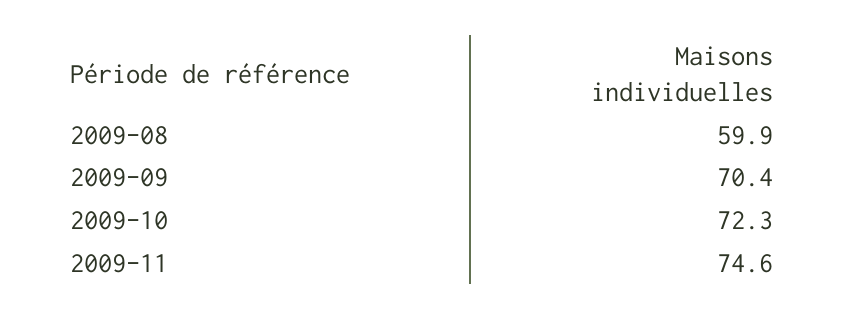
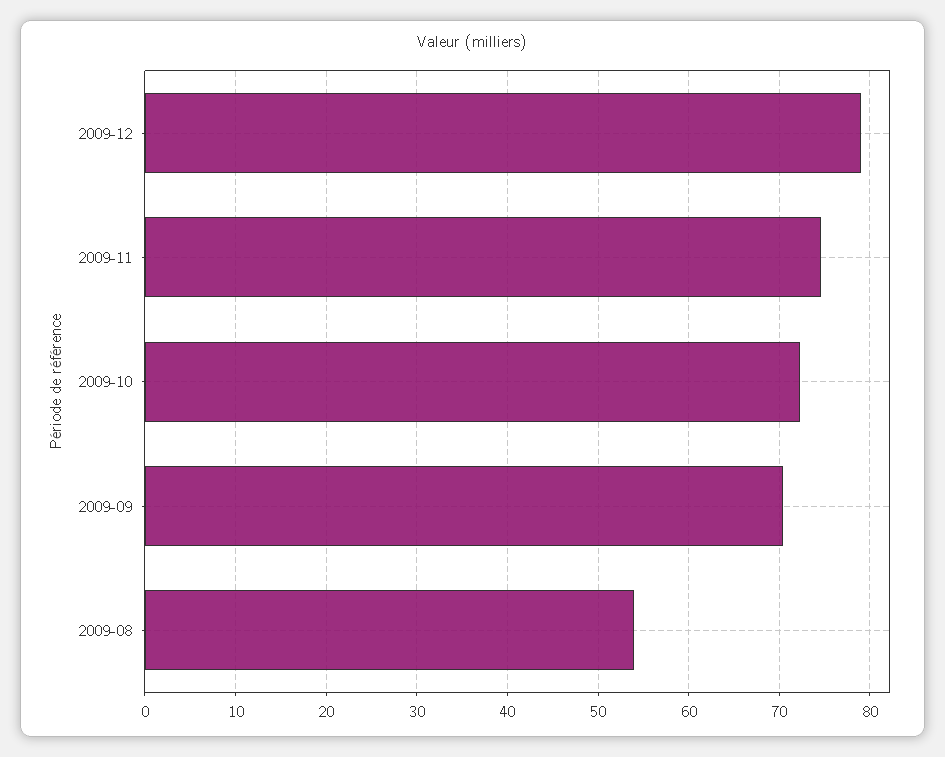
2009-08: 59.9 -> 54
2009-12: none -> 79

